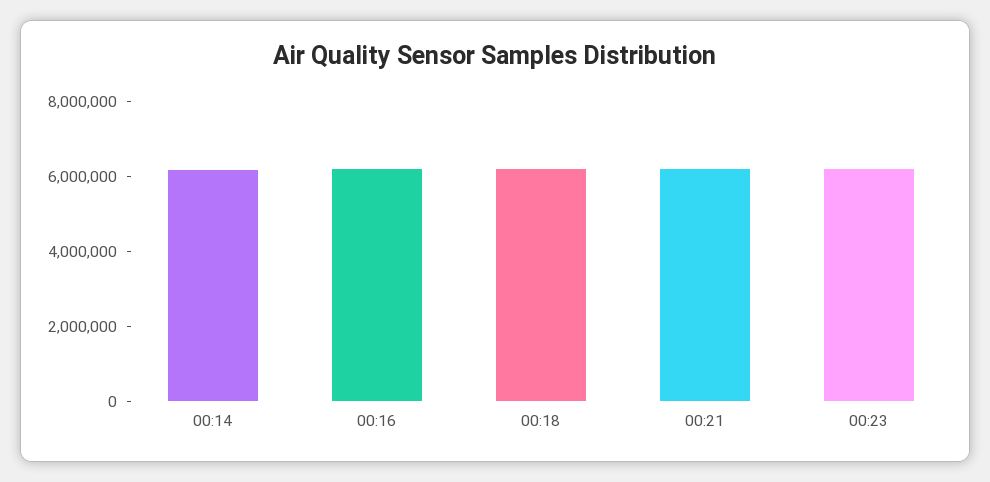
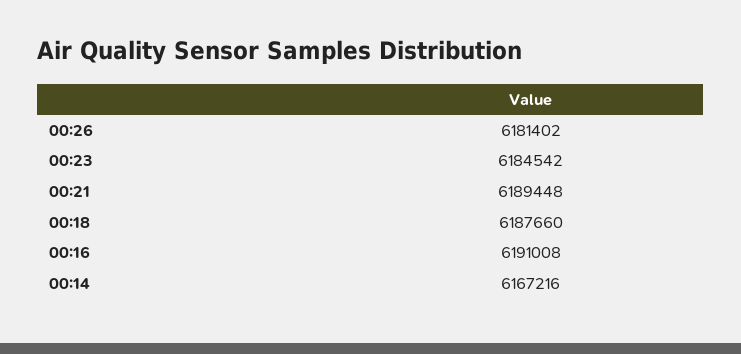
00:26: none -> 6181402

